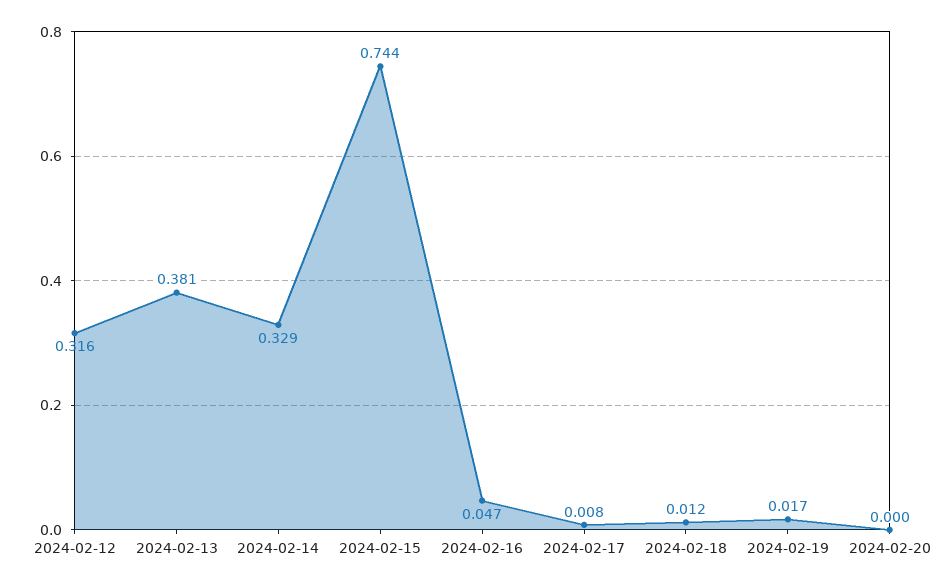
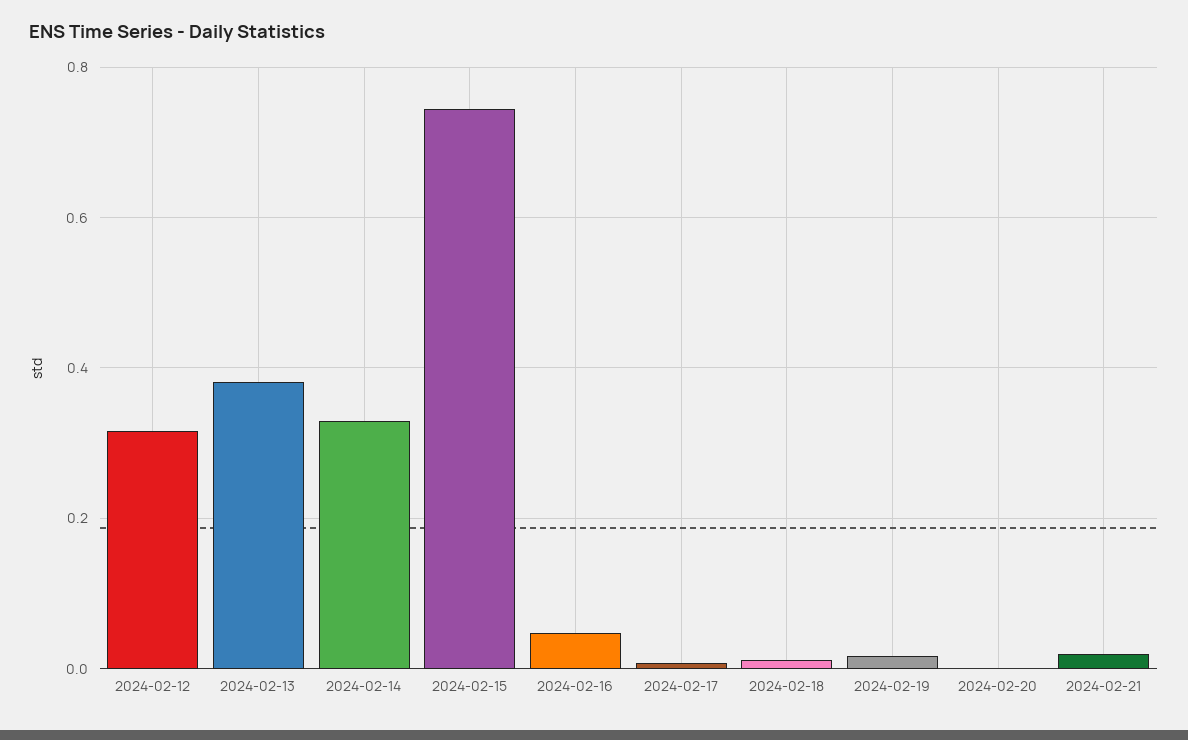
2024-02-21: none -> 0.02

